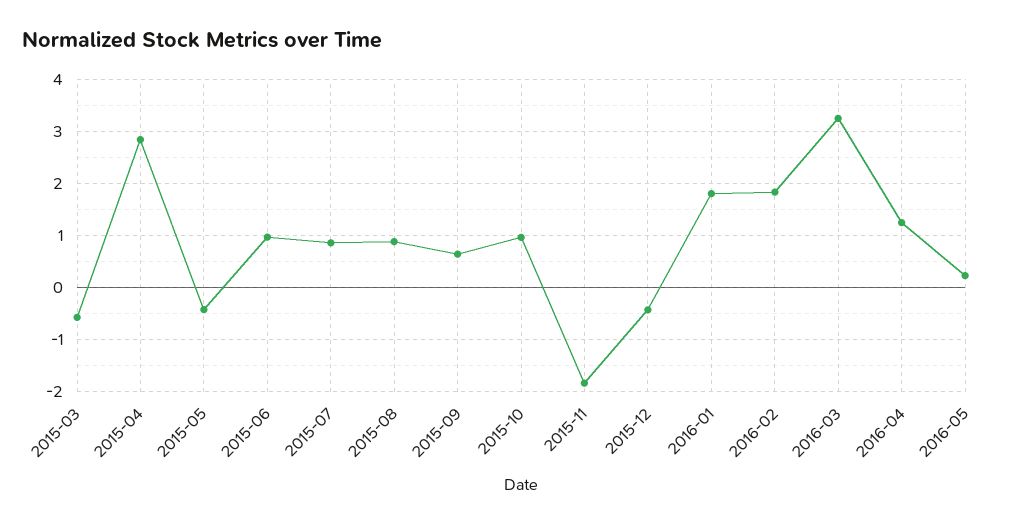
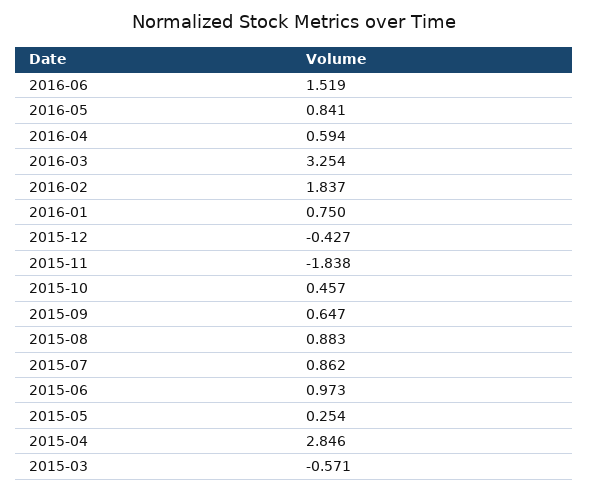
2015-05: -0.4 -> 0.254
2015-10: 1 -> 0.457
2016-01: 1.8 -> 0.75
2016-04: 1.2 -> 0.594
2016-05: 0.2 -> 0.841
2016-06: none -> 1.519

